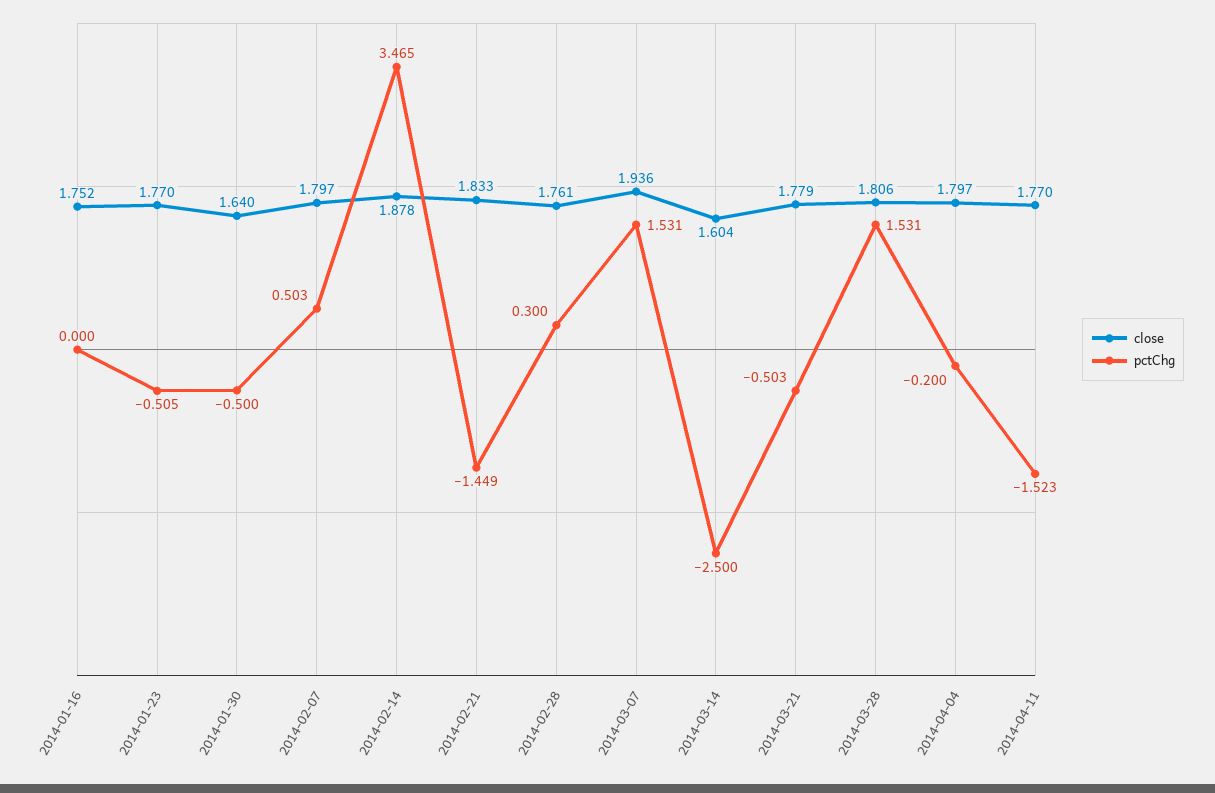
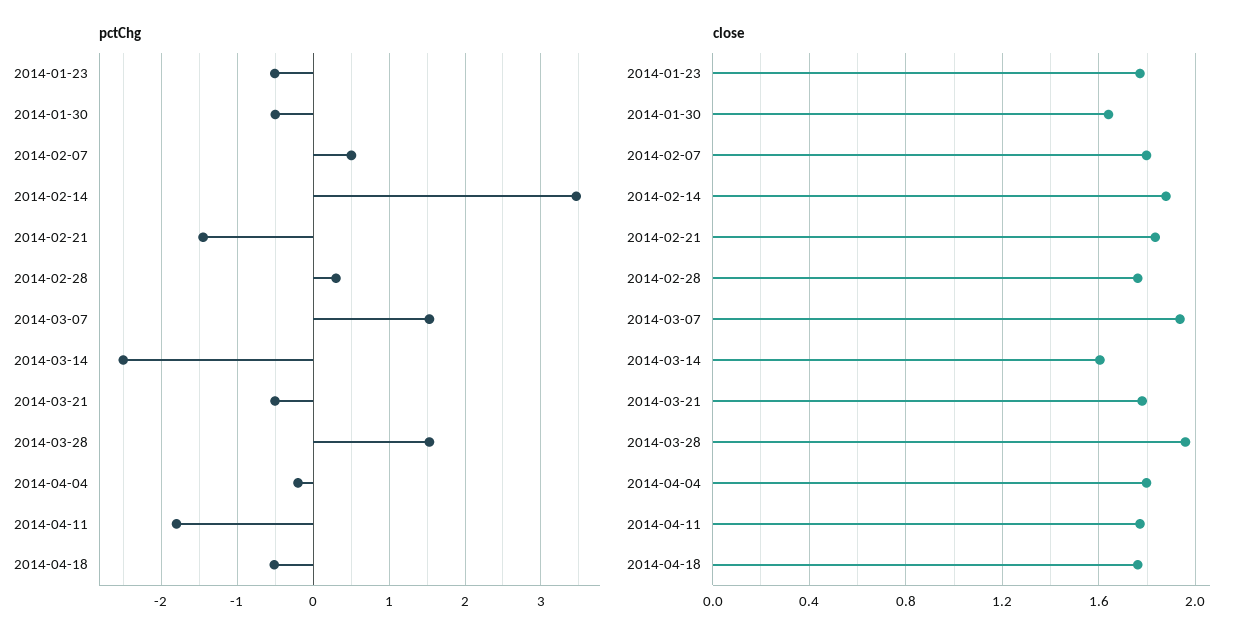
close, 2014-01-16: 1.752 -> none
pctChg, 2014-01-16: 0 -> none
close, 2014-03-28: 1.806 -> 1.95
pctChg, 2014-04-11: -1.523 -> -1.8
pctChg, 2014-04-18: none -> -0.5
close, 2014-04-18: none -> 1.75

